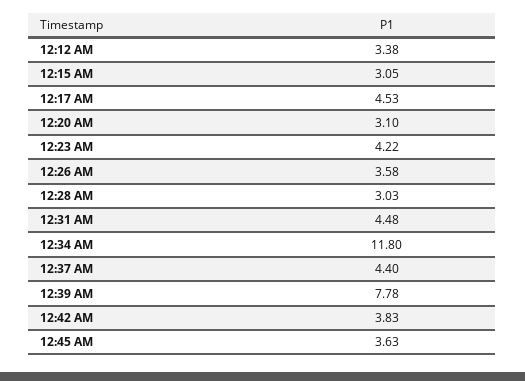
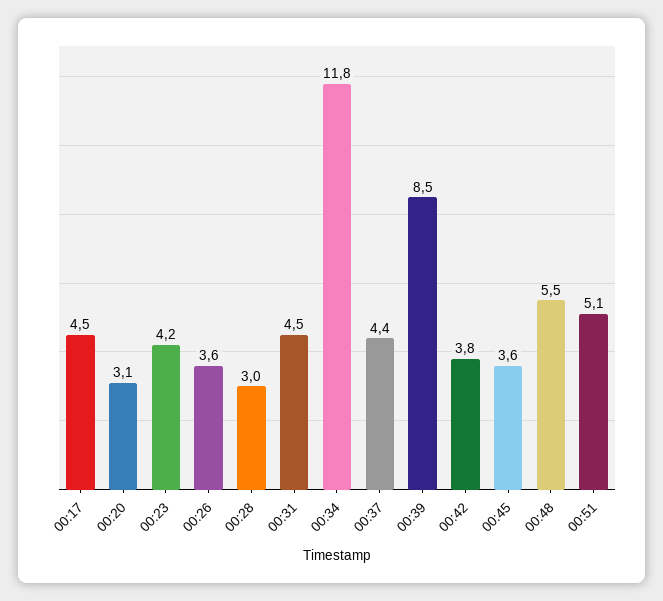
12:12 AM: 3.38 -> none
12:15 AM: 3.05 -> none
12:39 AM: 7.78 -> 8.5
00:48: none -> 5.5
00:51: none -> 5.1

